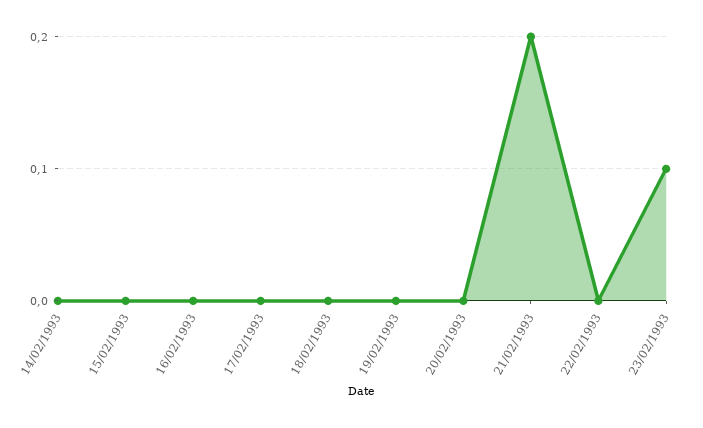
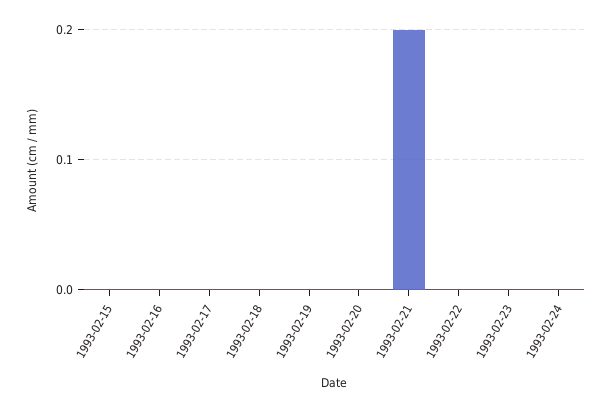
14/02/1993: 0 -> none
23/02/1993: 0.1 -> 0
1993-02-24: none -> 0

